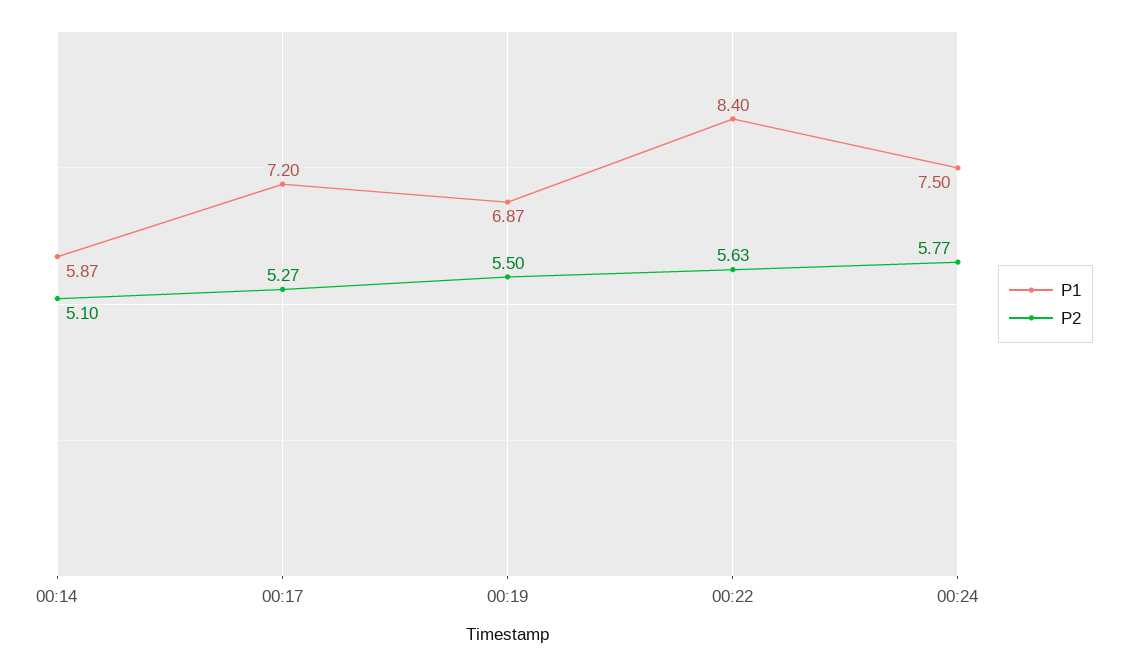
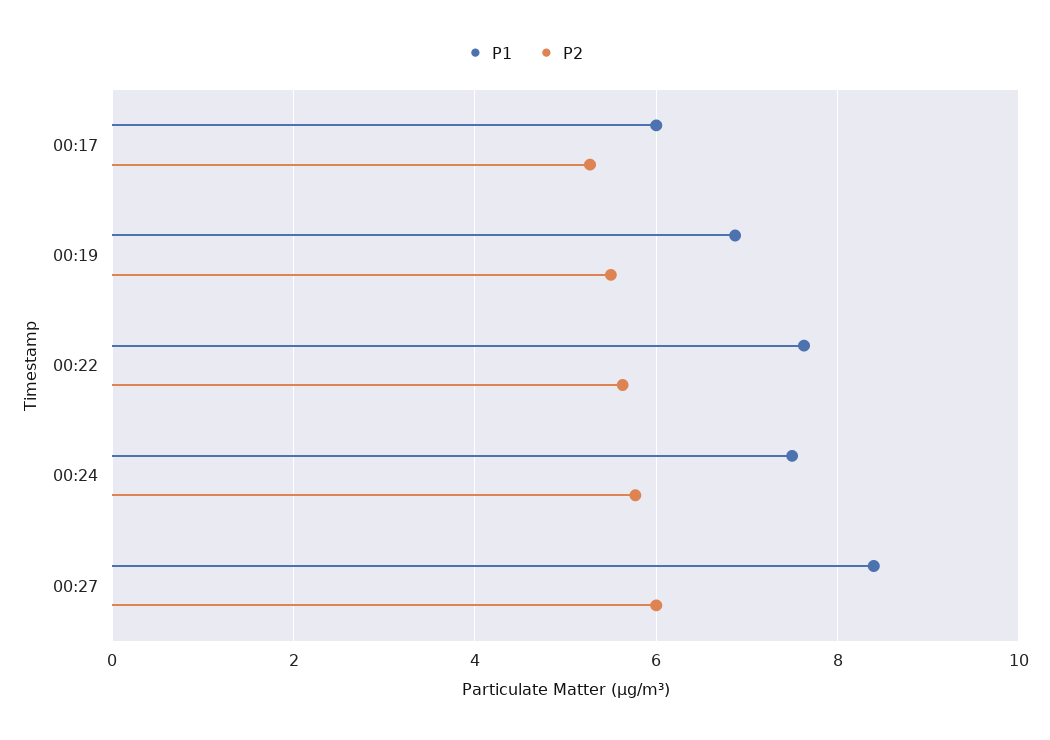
P1, 00:14: 5.87 -> none
P2, 00:14: 5.1 -> none
P1, 00:17: 7.2 -> 6
P1, 00:22: 8.4 -> 7.6
P1, 00:27: none -> 8.4
P2, 00:27: none -> 6

